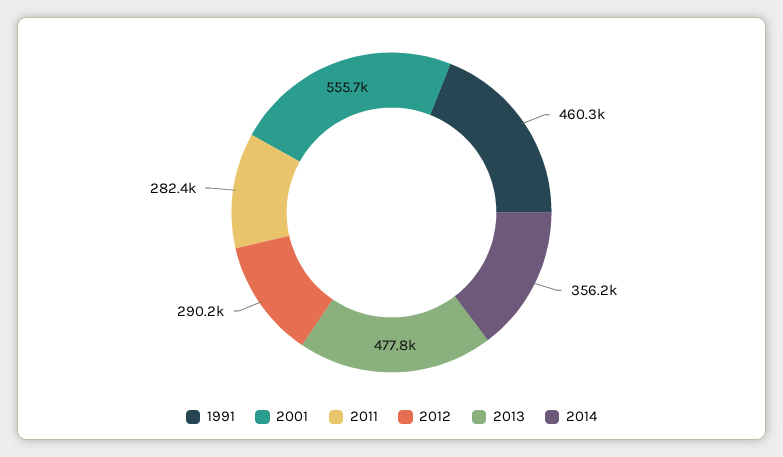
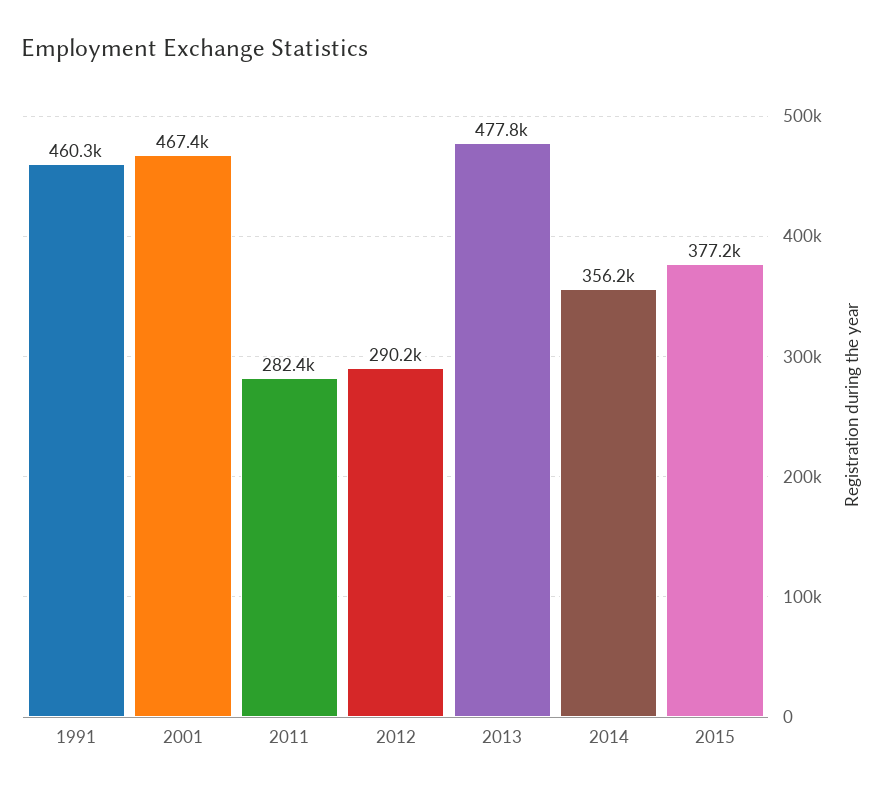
2001: 555700 -> 467400
2015: none -> 377200

